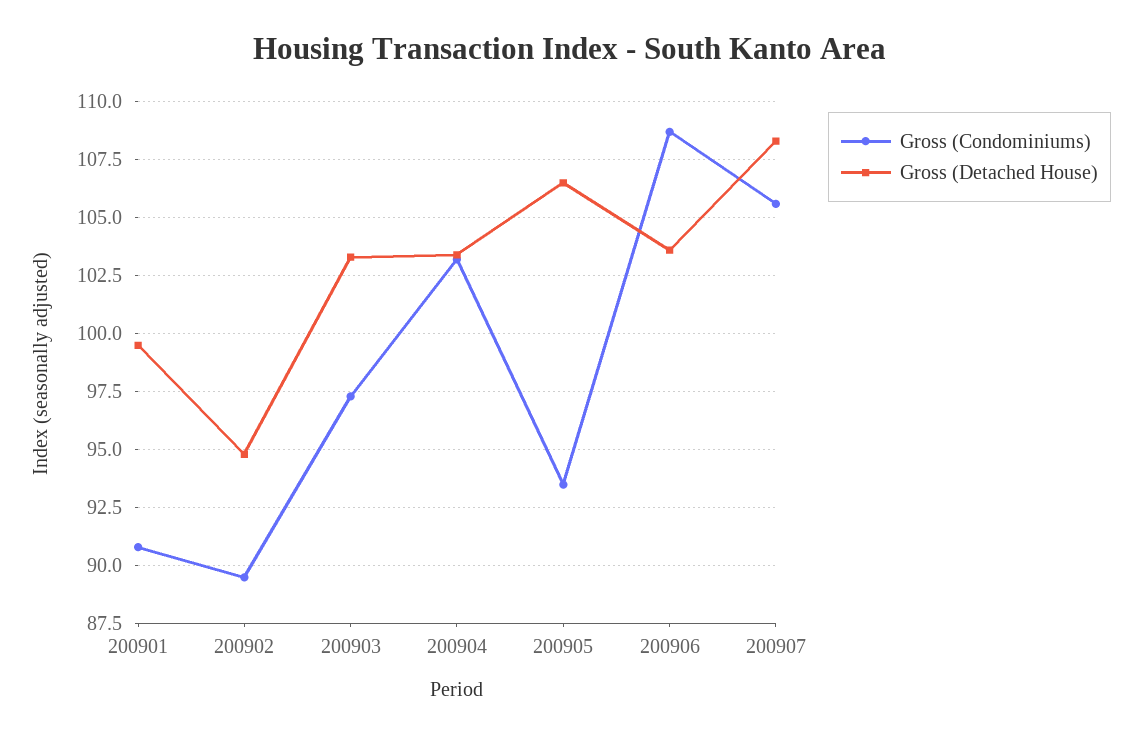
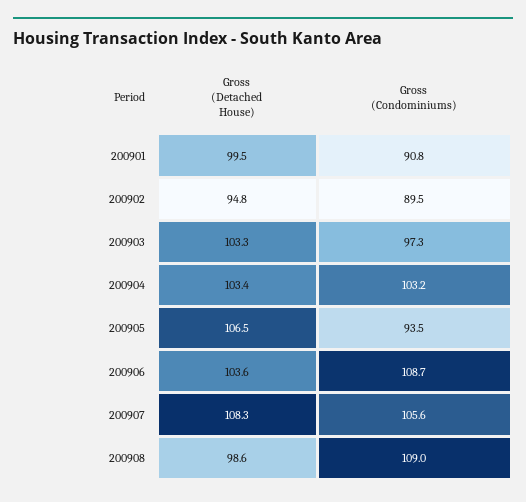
Gross (Detached House), 200908: none -> 98.6
Gross (Condominiums), 200908: none -> 109

